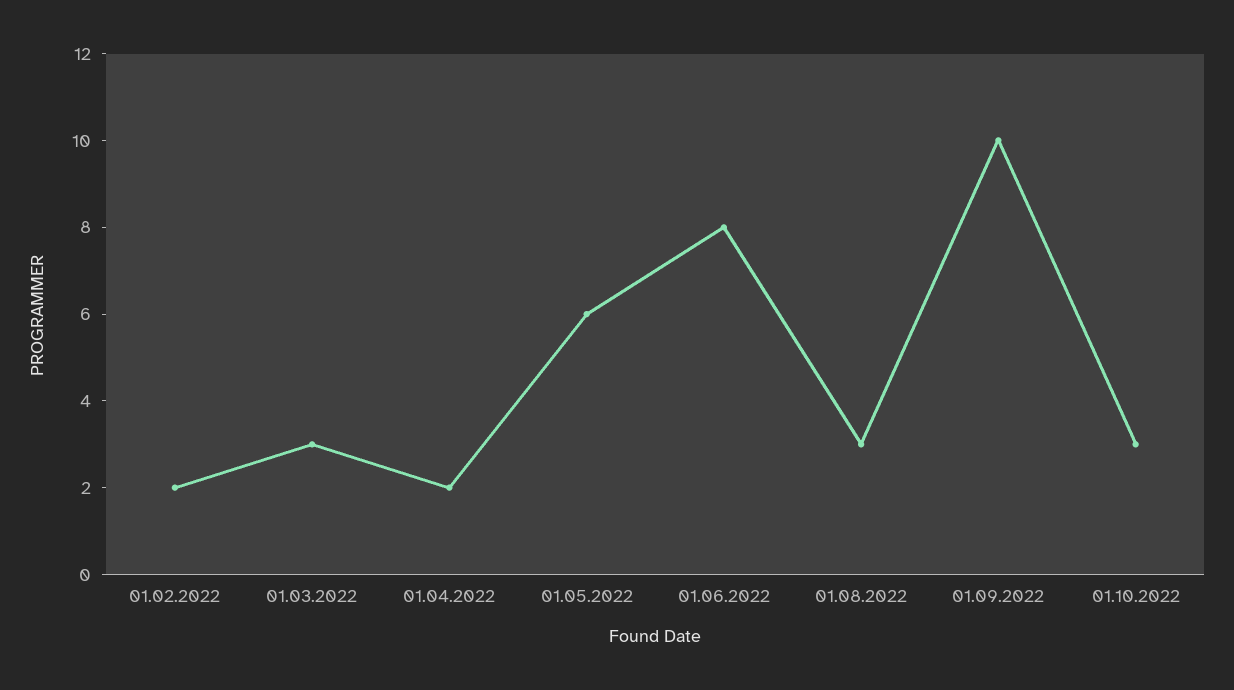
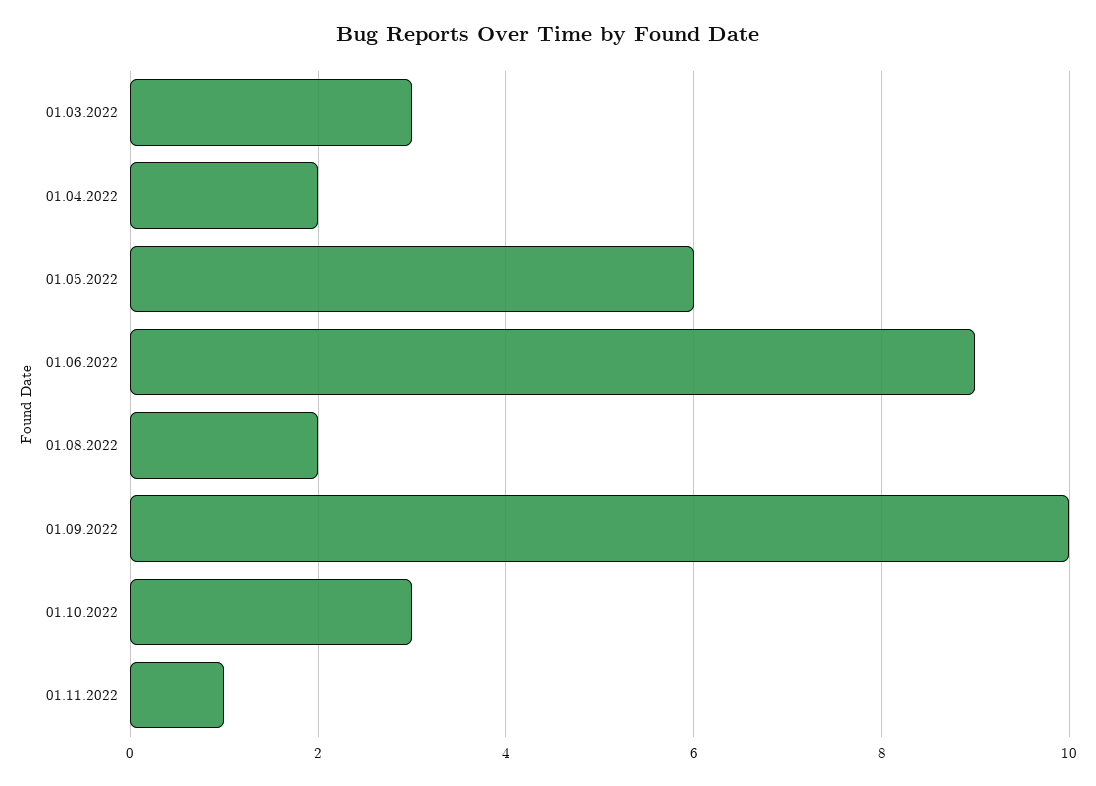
01.02.2022: 2 -> none
01.06.2022: 8 -> 9
01.08.2022: 3 -> 2
01.11.2022: none -> 1

